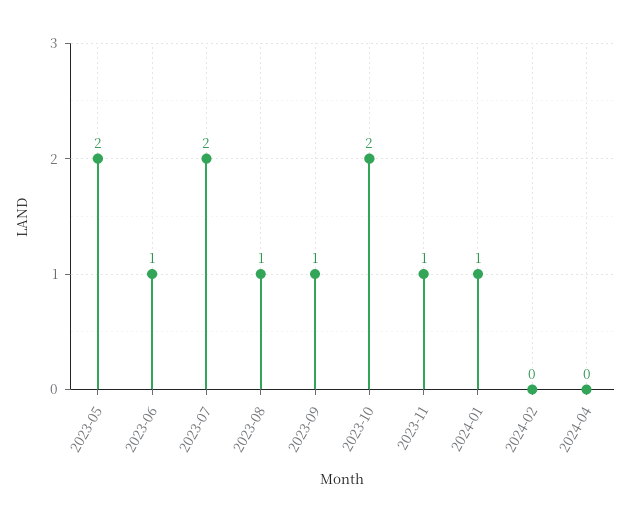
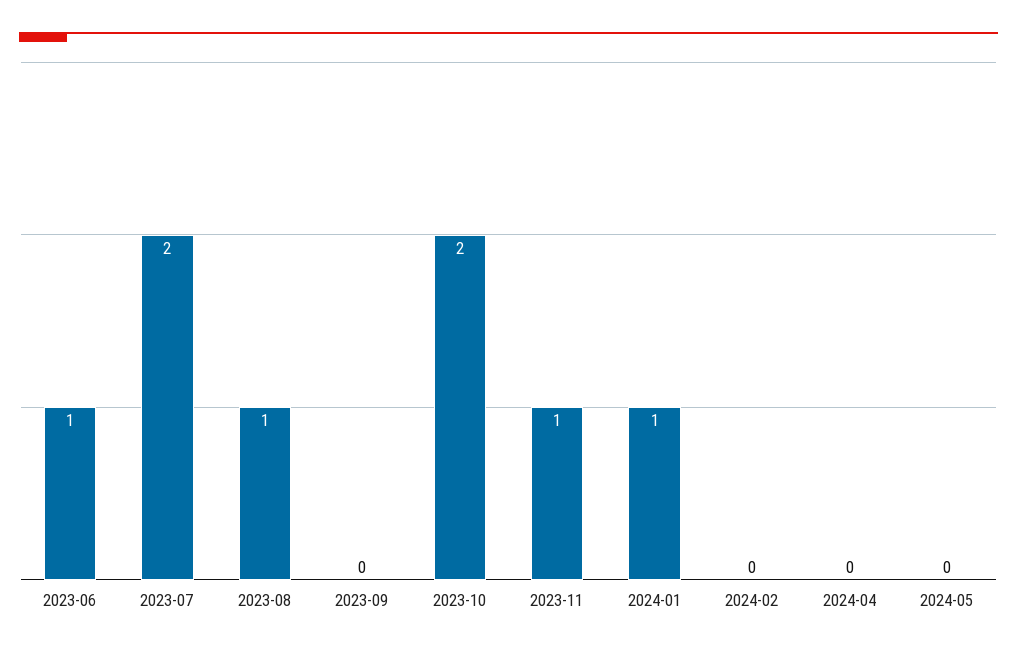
2023-05: 2 -> none
2023-09: 1 -> 0
2024-05: none -> 0

